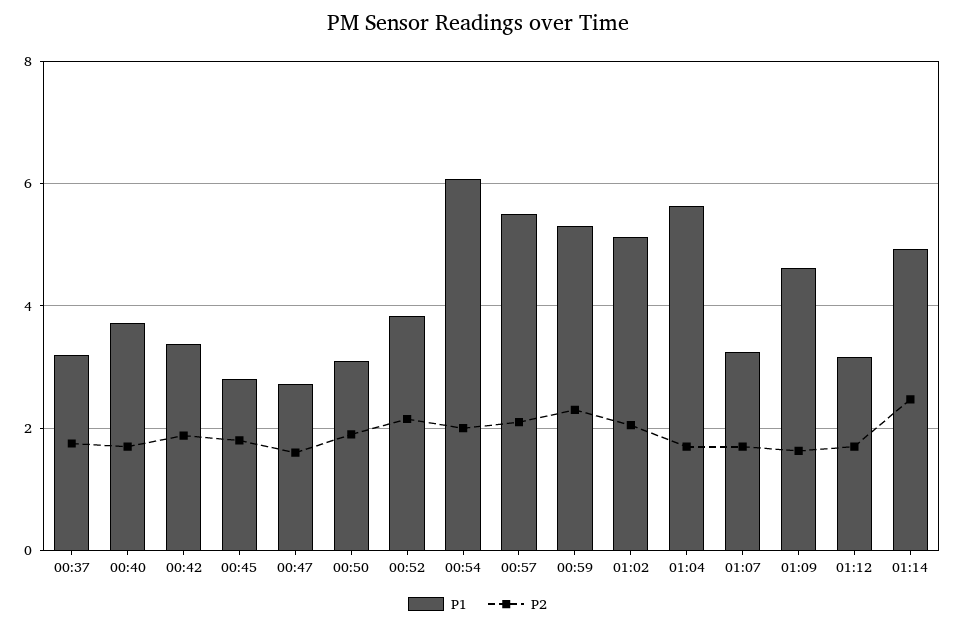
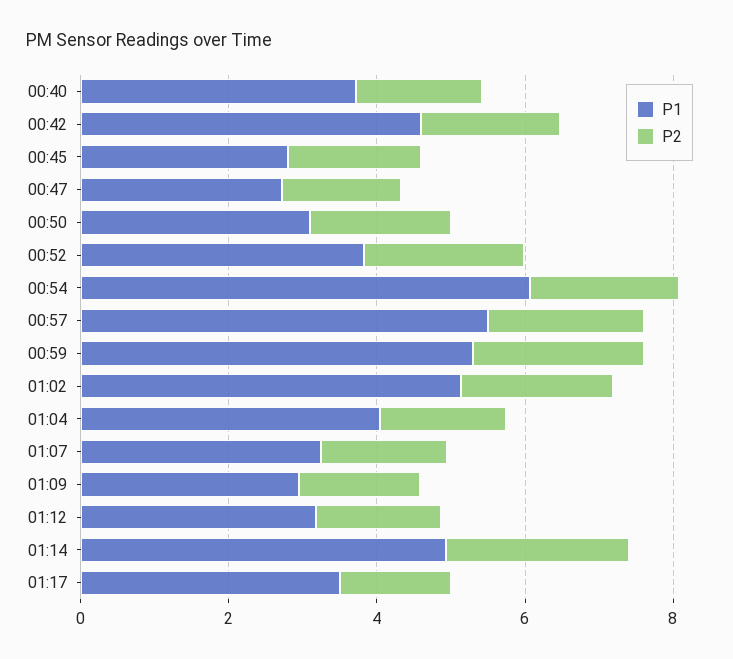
P1, 00:37: 3.2 -> none
P2, 00:37: 1.8 -> none
P1, 00:42: 3.4 -> 4.5
P1, 01:04: 5.6 -> 4
P1, 01:09: 4.6 -> 3
P1, 01:17: none -> 3.5
P2, 01:17: none -> 1.5

